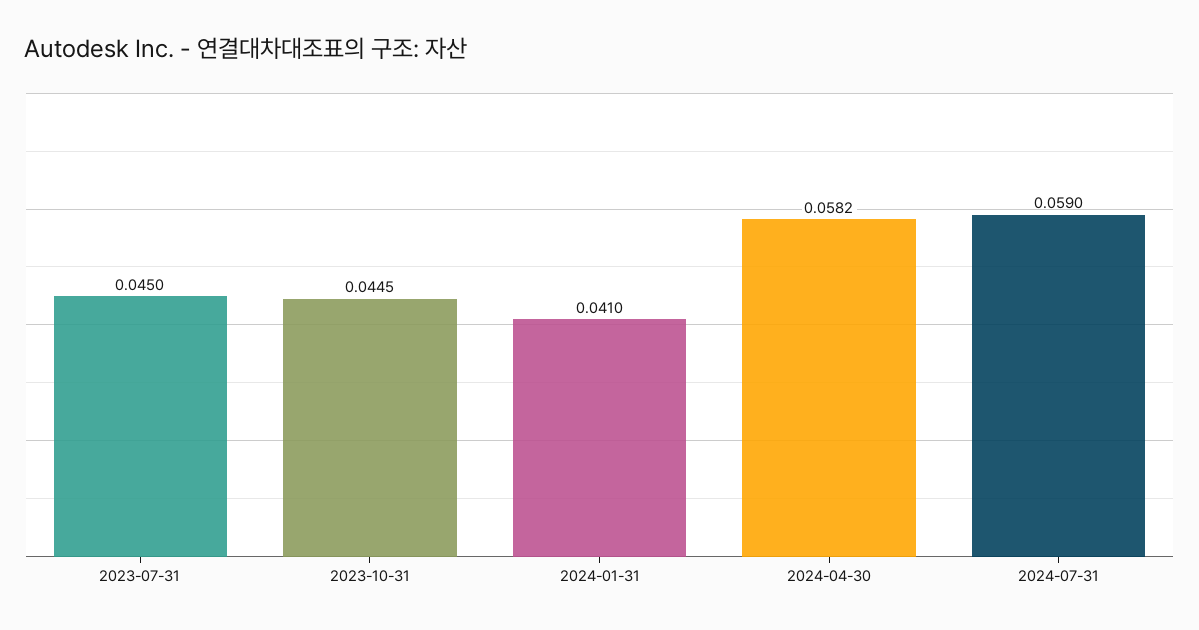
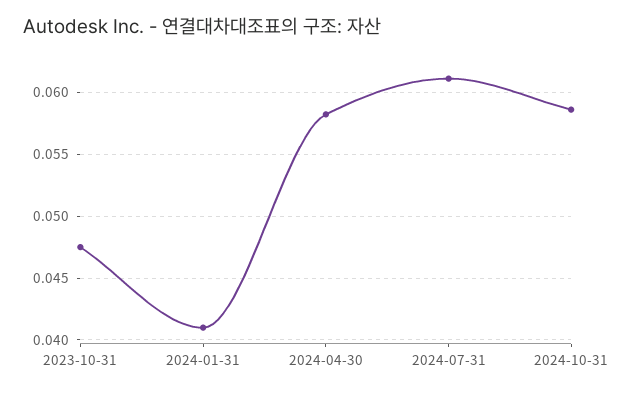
2023-07-31: 0.045 -> none
2023-10-31: 0.0445 -> 0.0475
2024-07-31: 0.059 -> 0.061
2024-10-31: none -> 0.0585

